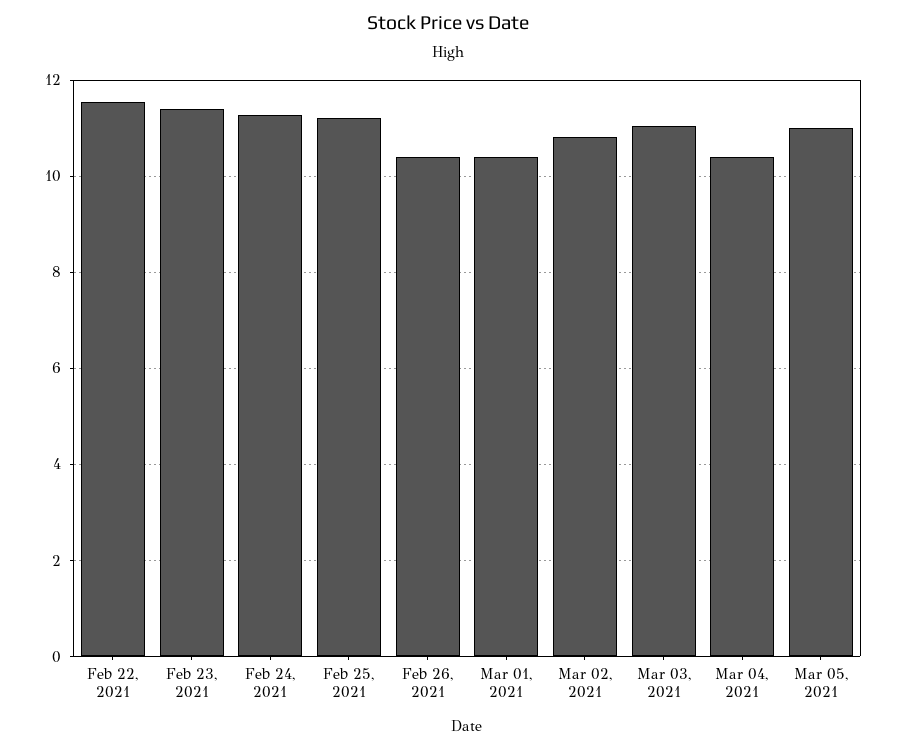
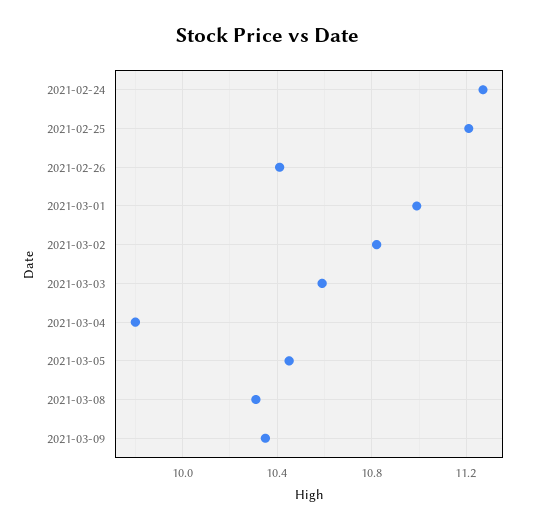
Feb 22, 2021: 11.6 -> none
Feb 23, 2021: 11.4 -> none
Mar 01, 2021: 10.4 -> 11
Mar 03, 2021: 11 -> 10.6
Mar 04, 2021: 10.4 -> 9.8
Mar 05, 2021: 11 -> 10.45
2021-03-08: none -> 10.3
2021-03-09: none -> 10.35

